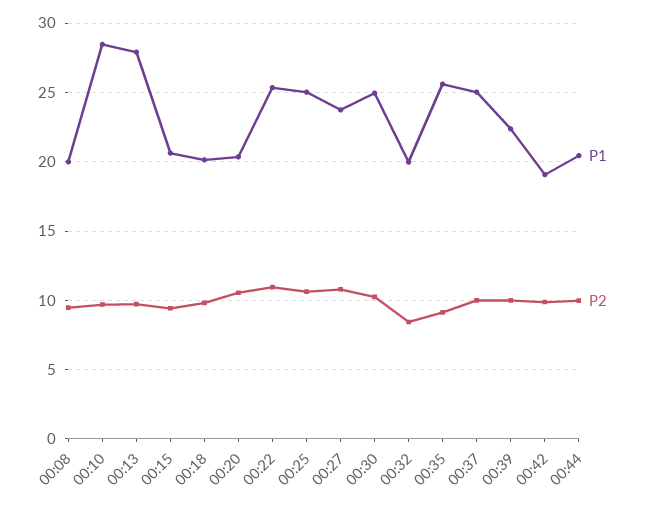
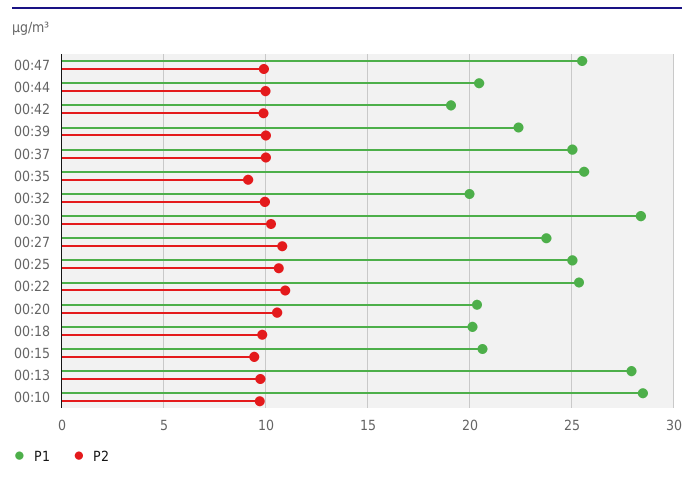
P1, 00:08: 20 -> none
P2, 00:08: 9.5 -> none
P1, 00:30: 25 -> 28.5
P2, 00:32: 8.5 -> 10
P1, 00:47: none -> 25.5
P2, 00:47: none -> 10

